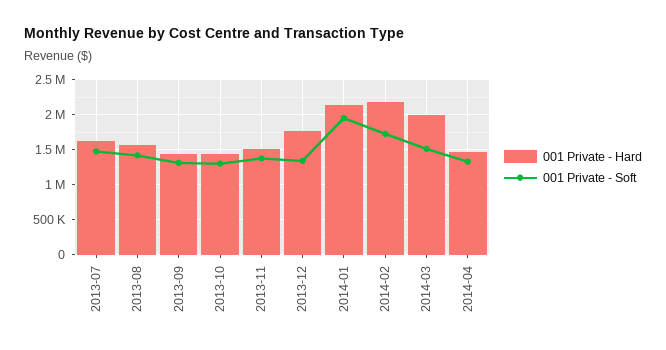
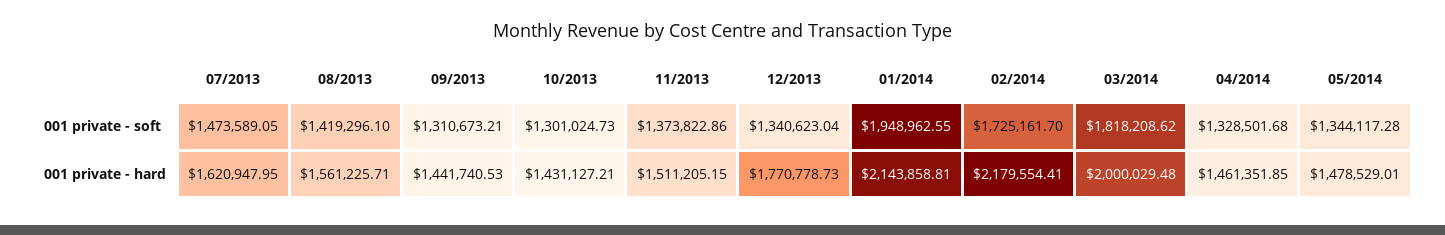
001 Private - Soft, 2014-03: 1500000 -> 1818208.62
001 Private - Soft, 05/2014: none -> 1344117.28
001 Private - Hard, 05/2014: none -> 1478529.01

